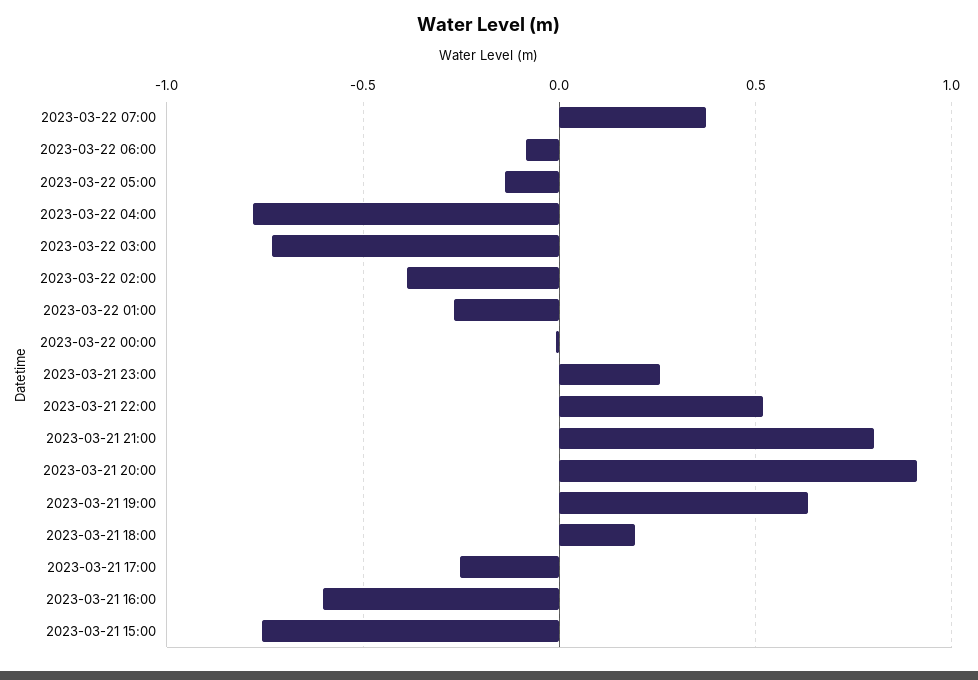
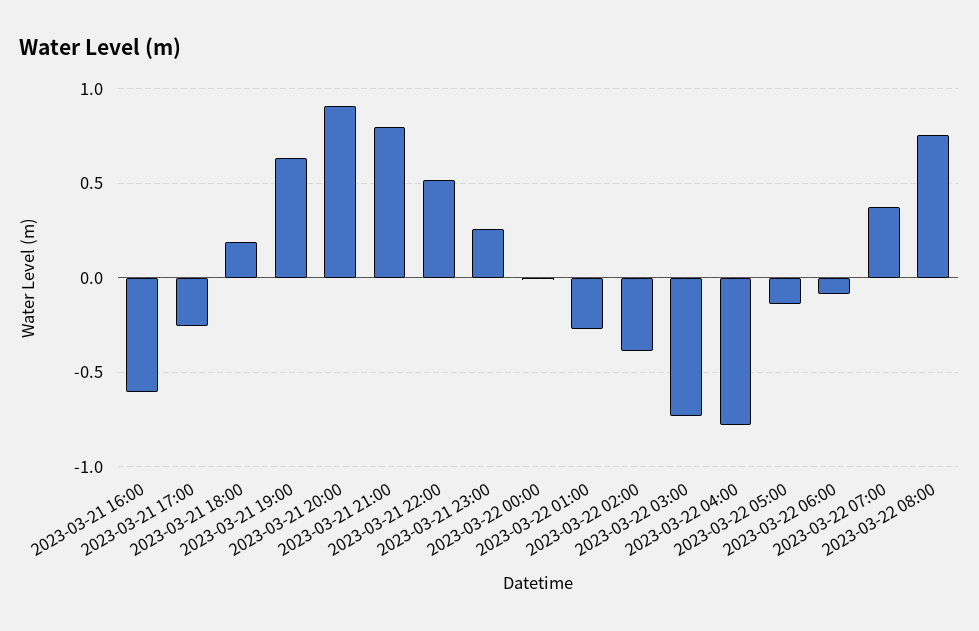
2023-03-21 15:00: -0.75 -> none
2023-03-22 08:00: none -> 0.75

